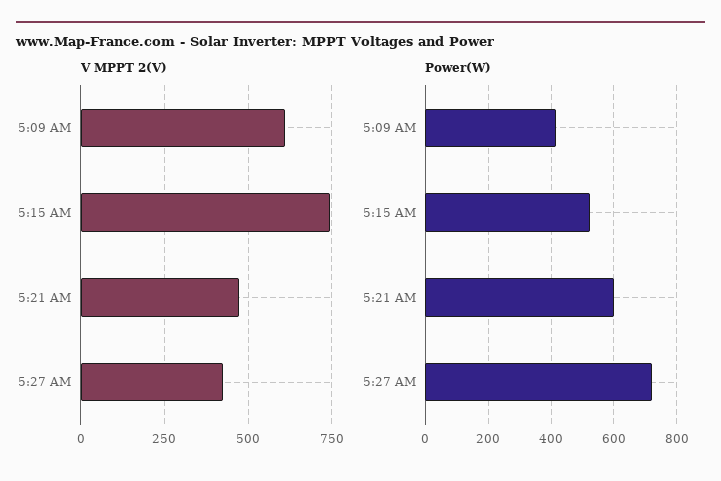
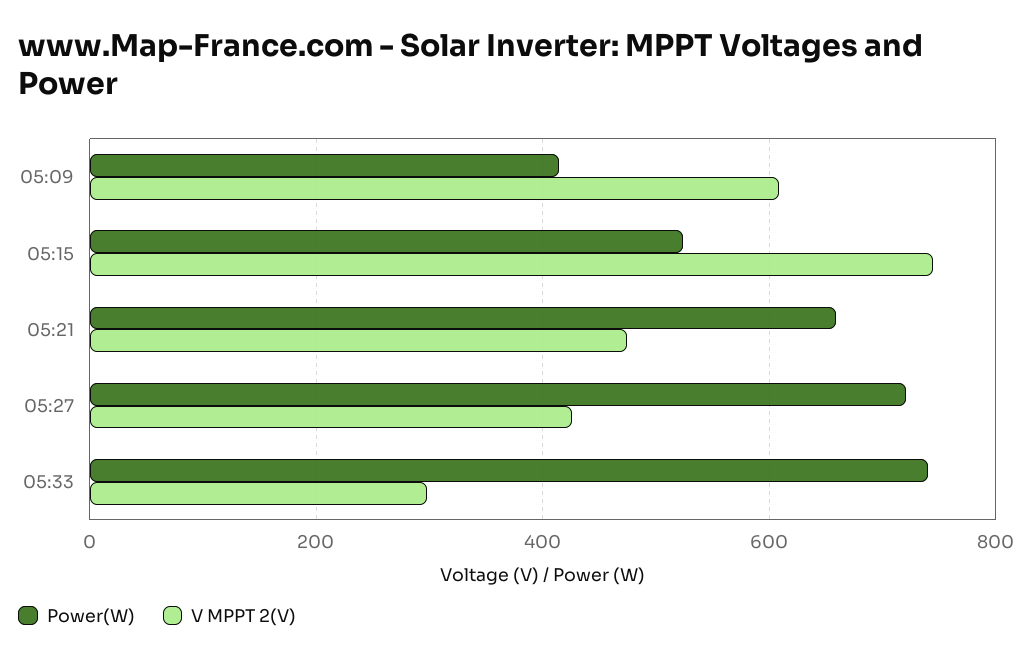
Power(W), 5:21 AM: 600 -> 660
Power(W), 05:33: none -> 740
V MPPT 2(V), 05:33: none -> 300

